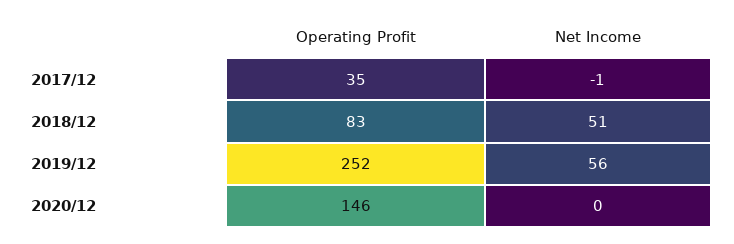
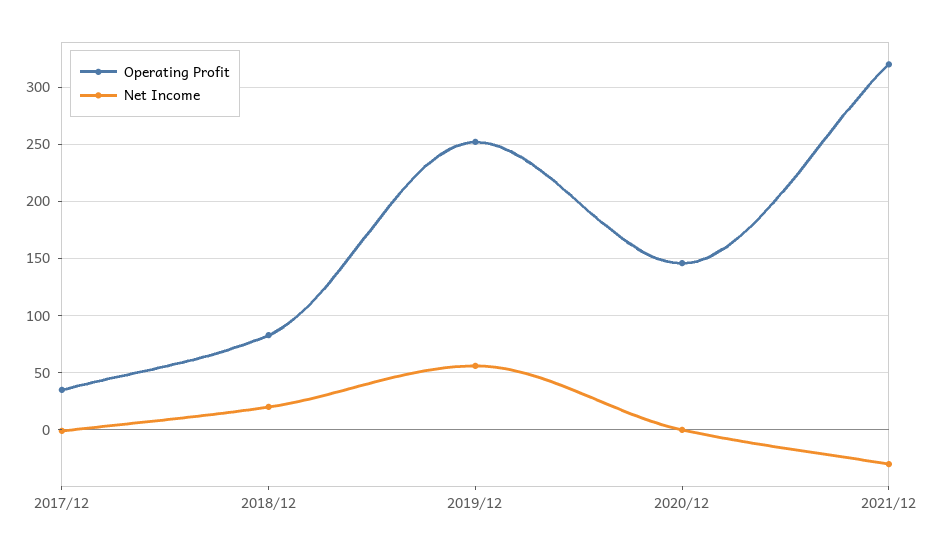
Net Income, 2018/12: 51 -> 20
Operating Profit, 2021/12: none -> 320
Net Income, 2021/12: none -> -30

